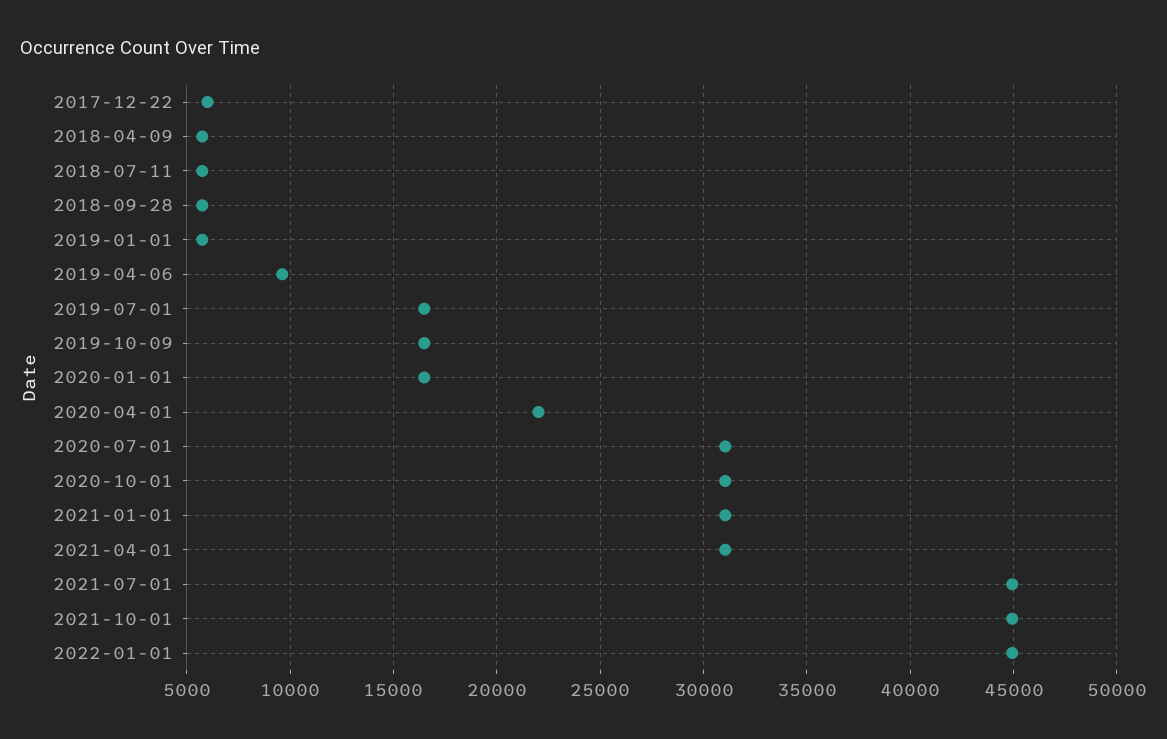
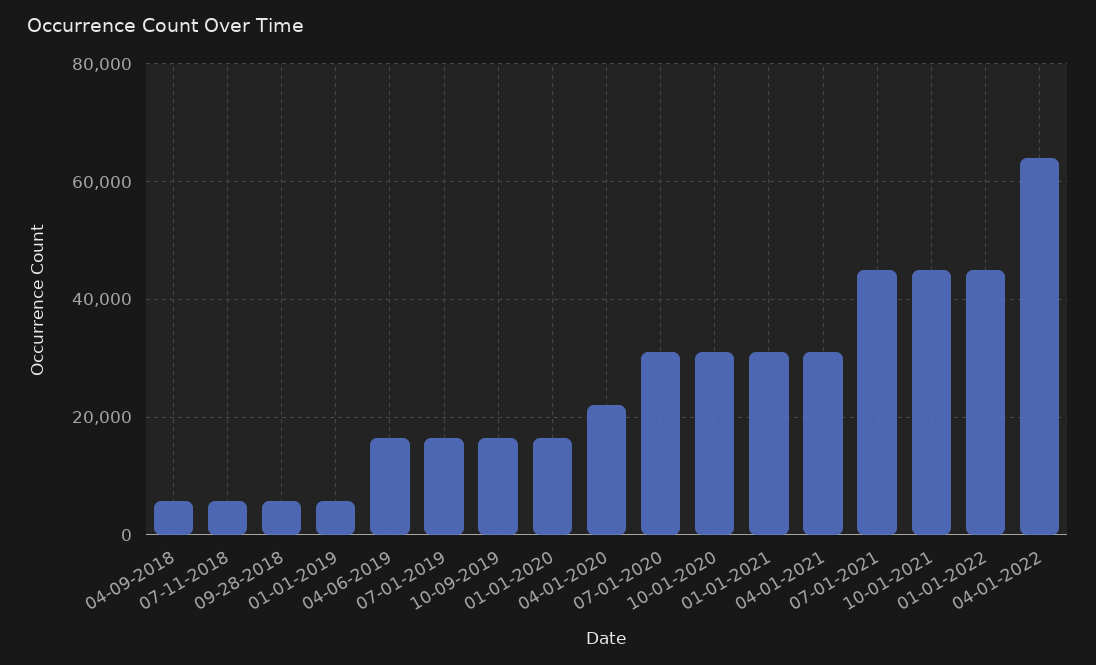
2017-12-22: 6000 -> none
2019-04-06: 9500 -> 16000
04-01-2022: none -> 64000

